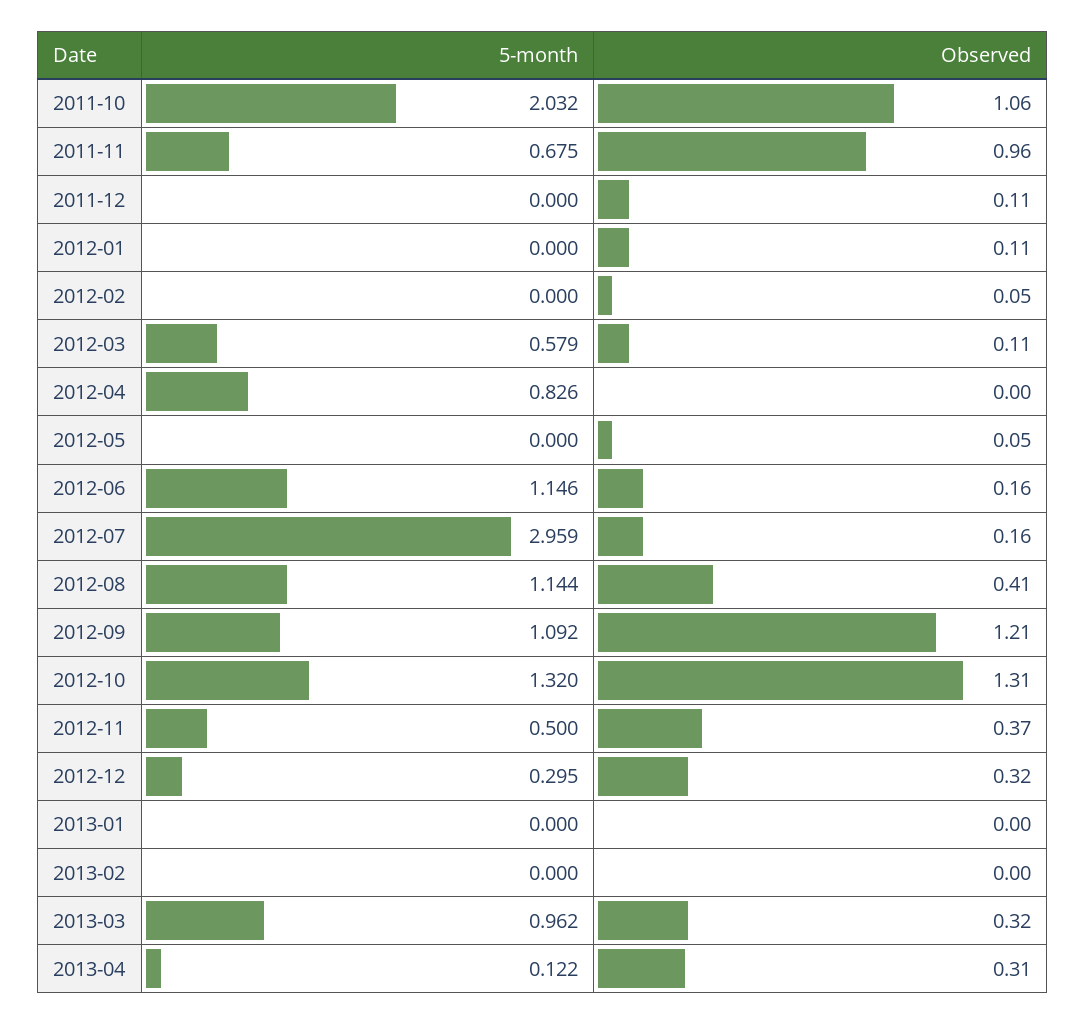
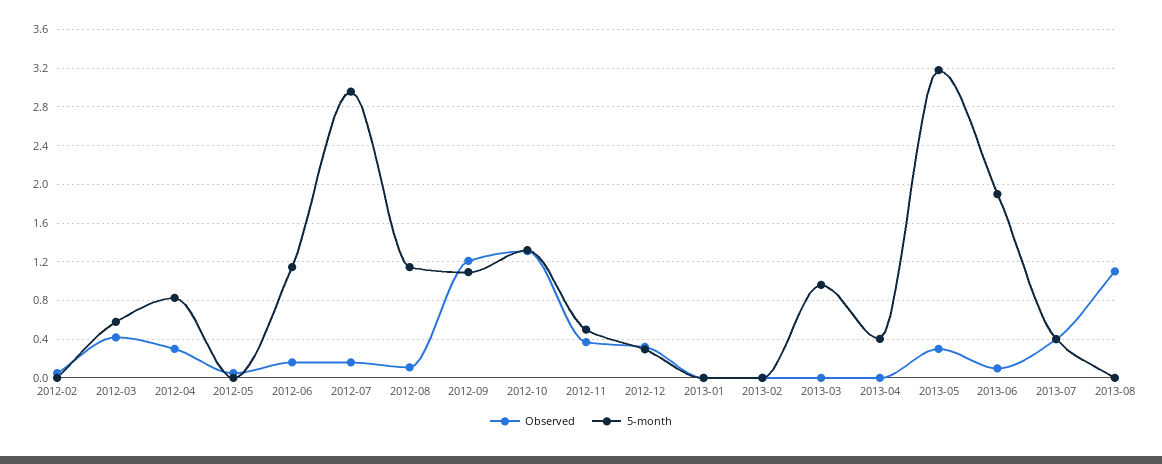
5-month, 2011-10: 2.032 -> none
Observed, 2011-10: 1.06 -> none
5-month, 2011-11: 0.675 -> none
Observed, 2011-11: 0.96 -> none
5-month, 2011-12: 0 -> none
Observed, 2011-12: 0.11 -> none
5-month, 2012-01: 0 -> none
Observed, 2012-01: 0.11 -> none
Observed, 2012-03: 0.11 -> 0.4
Observed, 2012-04: 0 -> 0.3
Observed, 2012-08: 0.41 -> 0.1
Observed, 2013-03: 0.32 -> 0
5-month, 2013-04: 0.122 -> 0.4
Observed, 2013-04: 0.31 -> 0
Observed, 2013-05: none -> 0.3
5-month, 2013-05: none -> 3.2
Observed, 2013-06: none -> 0.1
5-month, 2013-06: none -> 1.9
Observed, 2013-07: none -> 0.4
5-month, 2013-07: none -> 0.4
Observed, 2013-08: none -> 1.1
5-month, 2013-08: none -> 0

